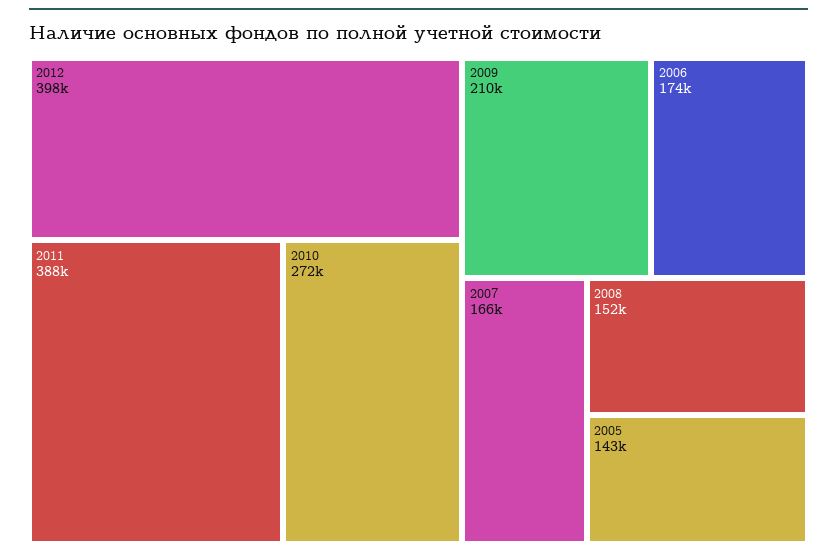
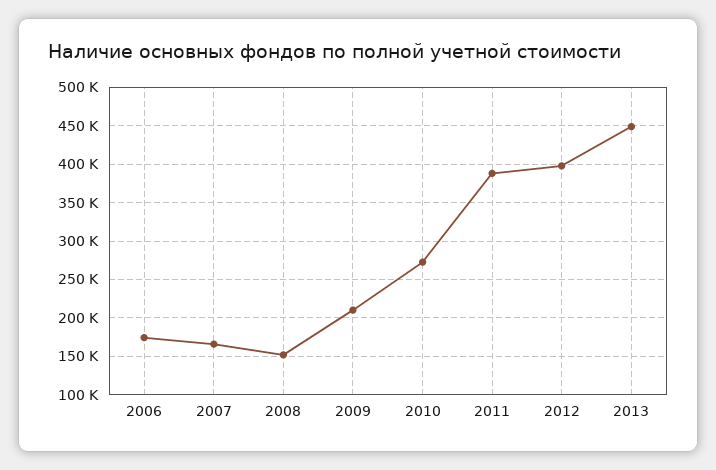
2005: 143000 -> none
2013: none -> 450000

